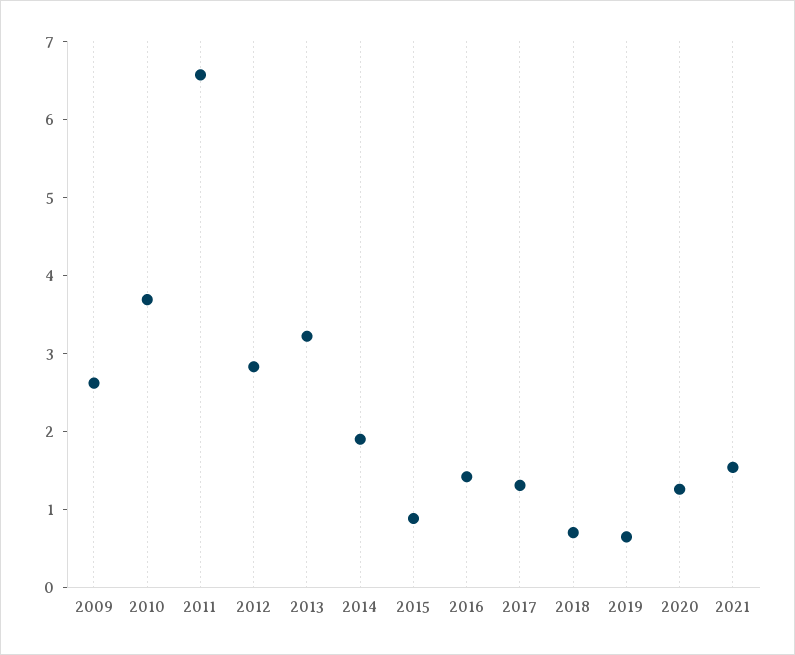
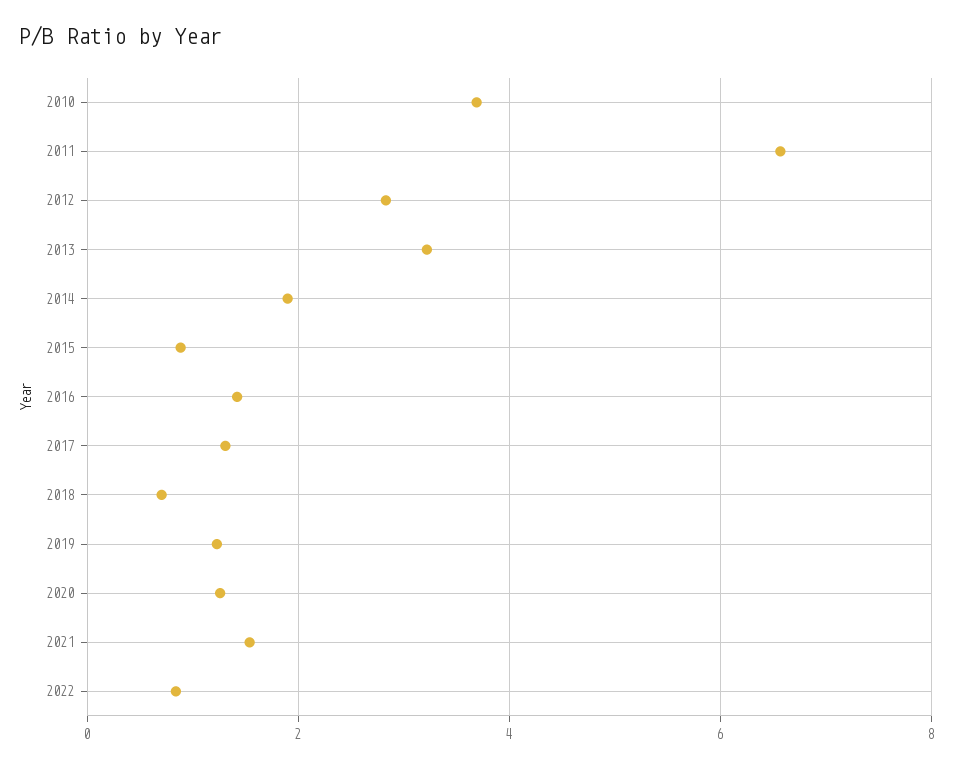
2009: 2.6 -> none
2019: 0.6 -> 1.2
2022: none -> 0.8

